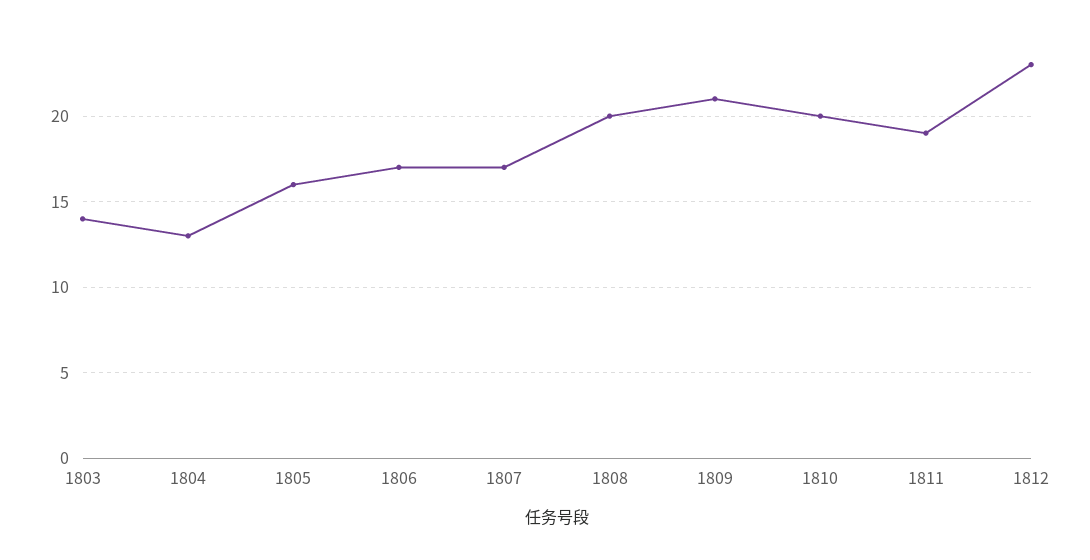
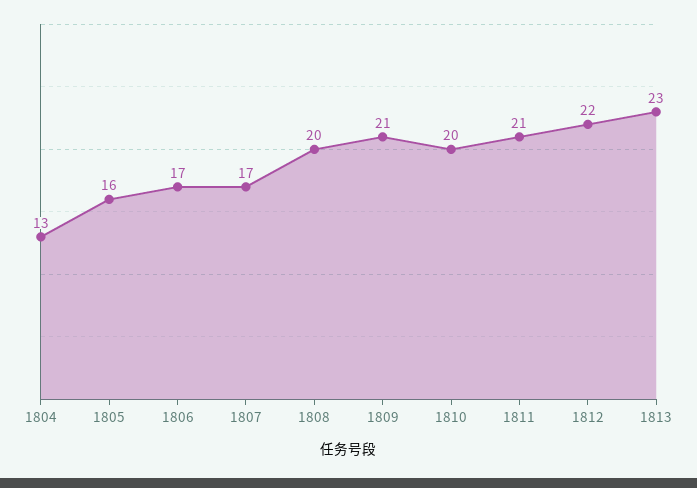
1803: 14 -> none
1811: 19 -> 21
1812: 23 -> 22
1813: none -> 23

